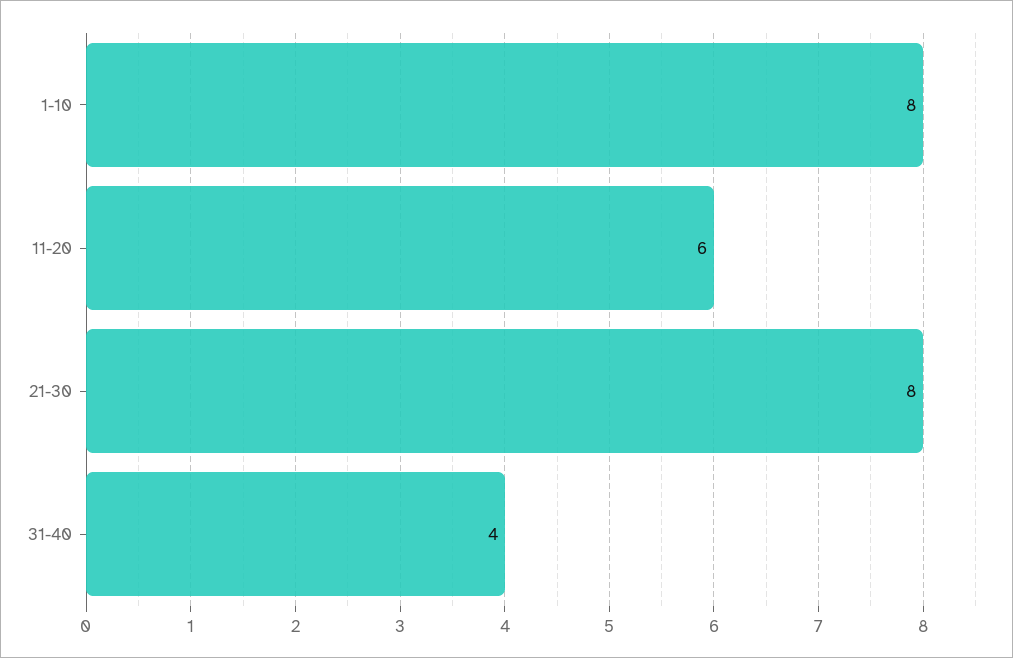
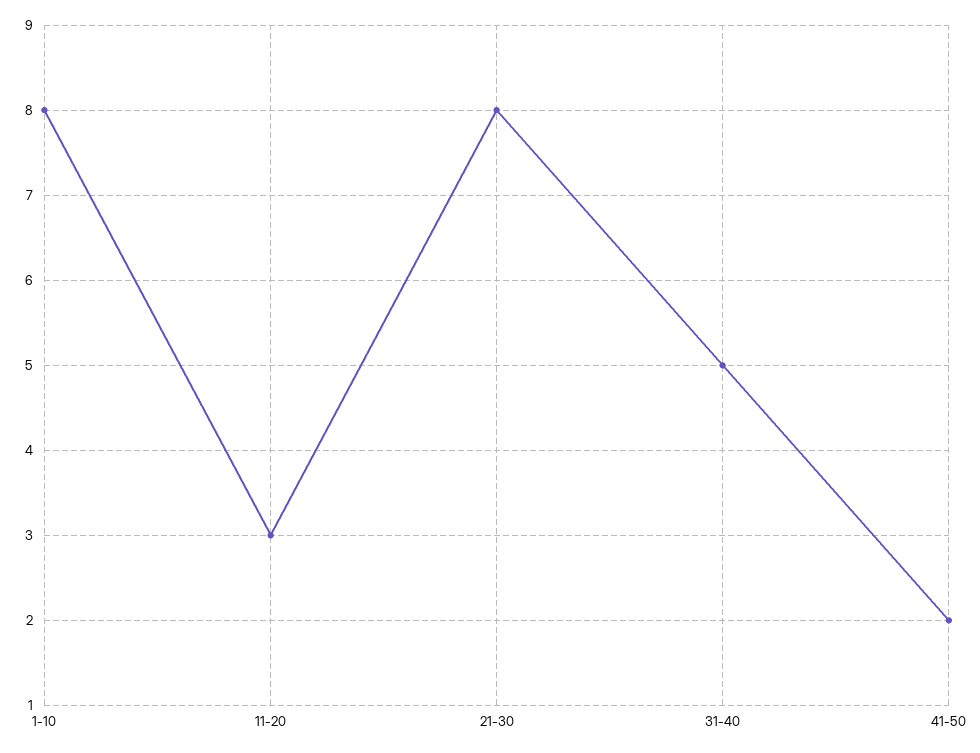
11-20: 6 -> 3
31-40: 4 -> 5
41-50: none -> 2

